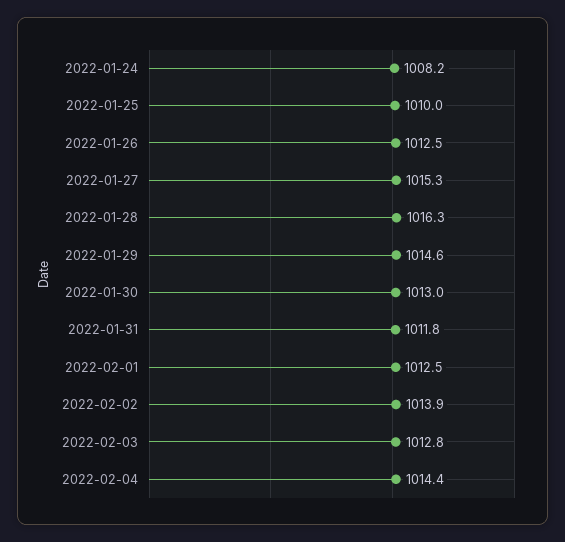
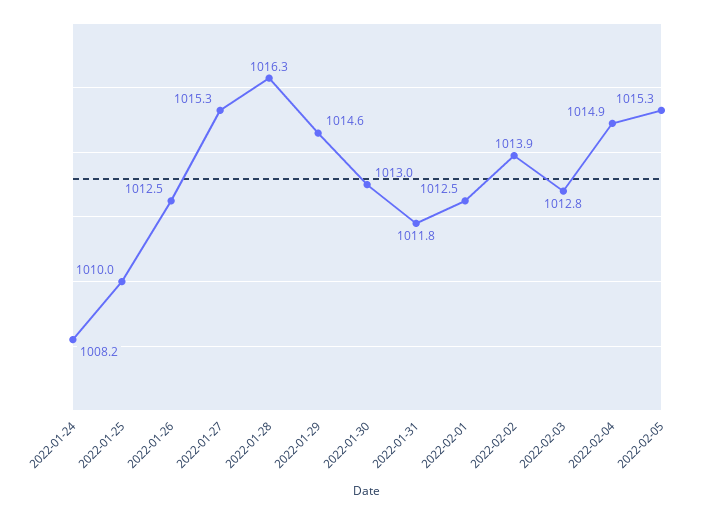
2022-02-04: 1014.4 -> 1014.9
2022-02-05: none -> 1015.3

